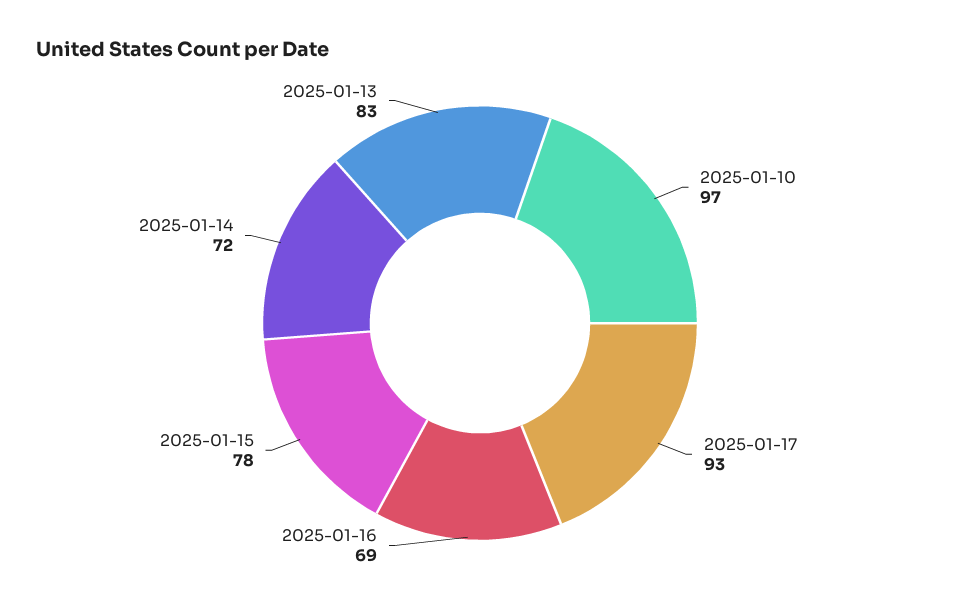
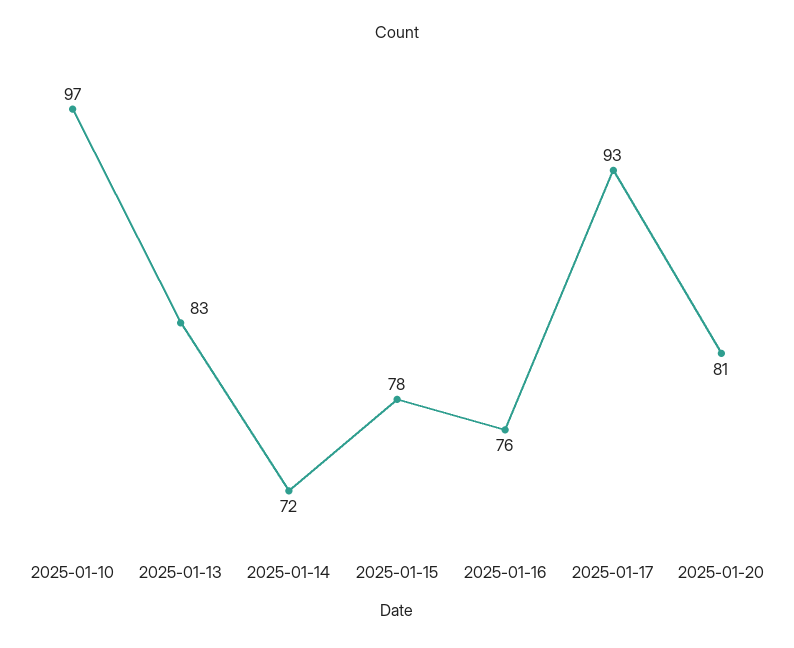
2025-01-16: 69 -> 76
2025-01-20: none -> 81

